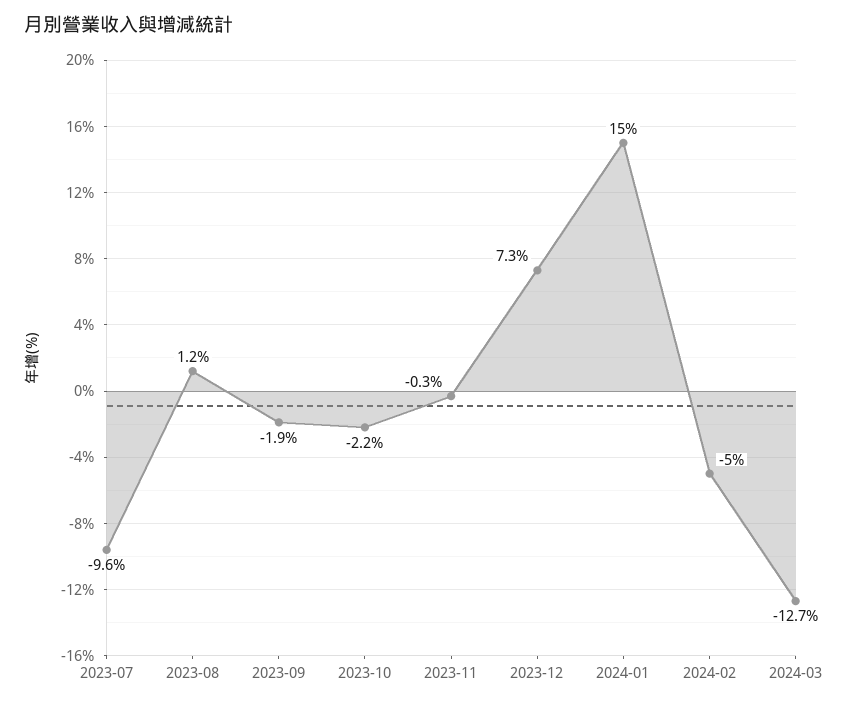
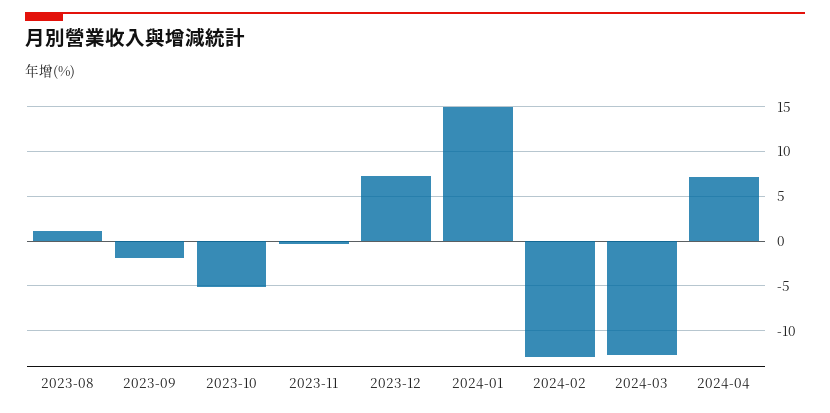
2023-07: -9.6 -> none
2023-10: -2.2 -> -5
2024-02: -5 -> -13
2024-04: none -> 7

